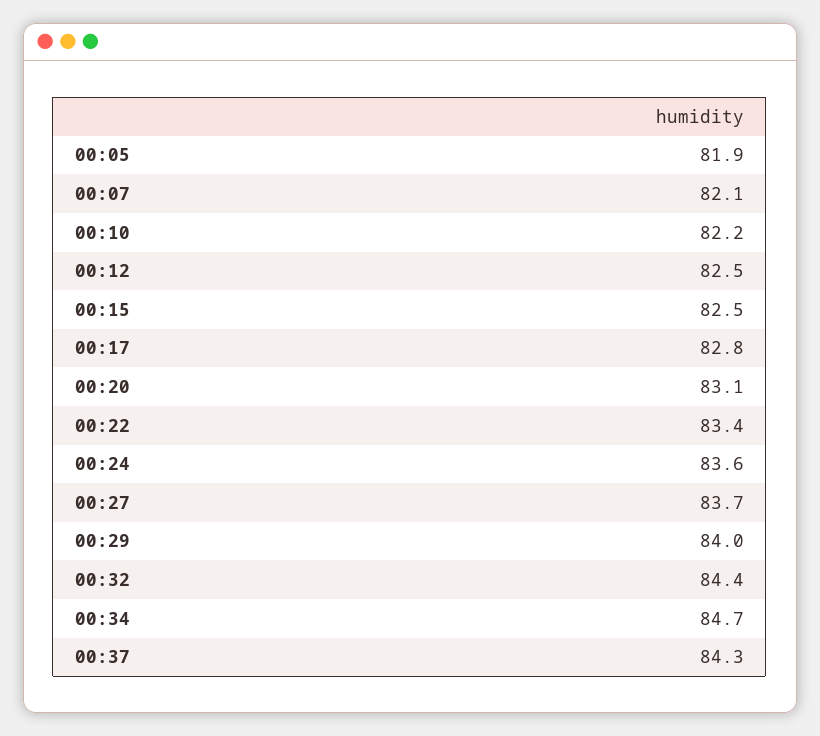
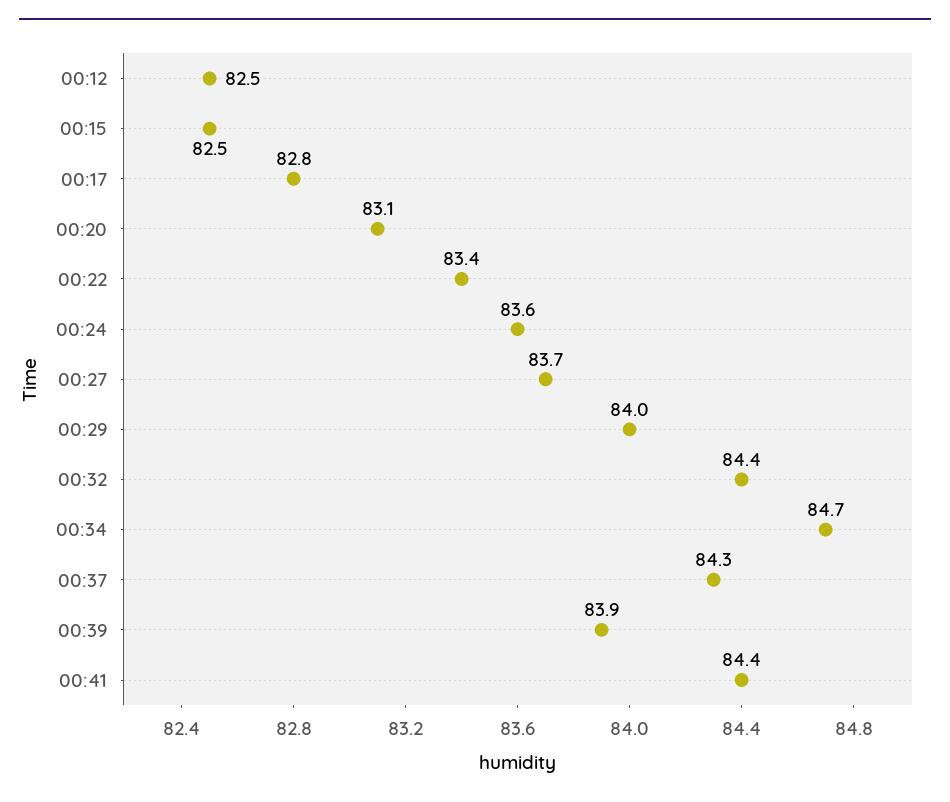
00:05: 81.9 -> none
00:07: 82.1 -> none
00:10: 82.2 -> none
00:39: none -> 83.9
00:41: none -> 84.4

